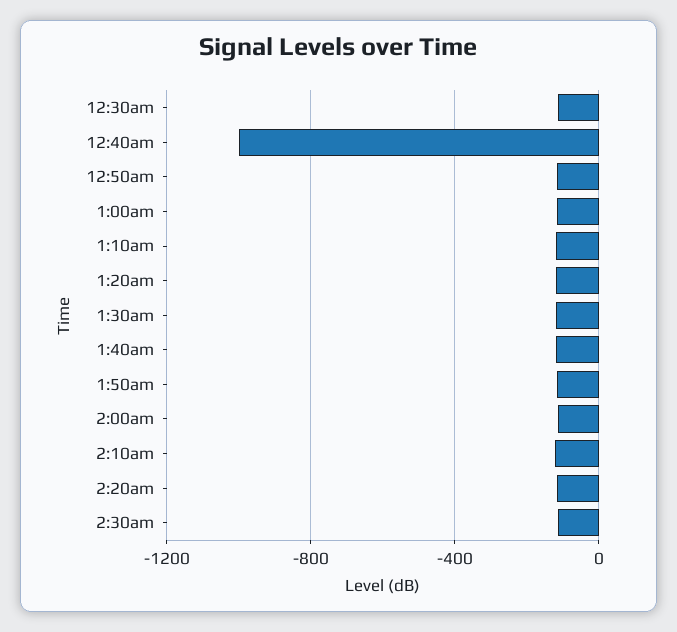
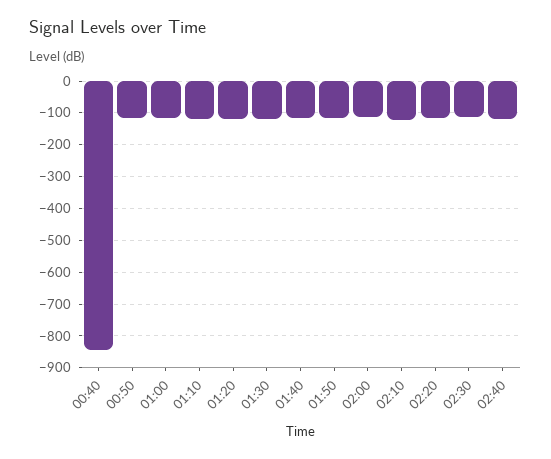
12:30am: -100 -> none
12:40am: -1000 -> -840
02:40: none -> -120

